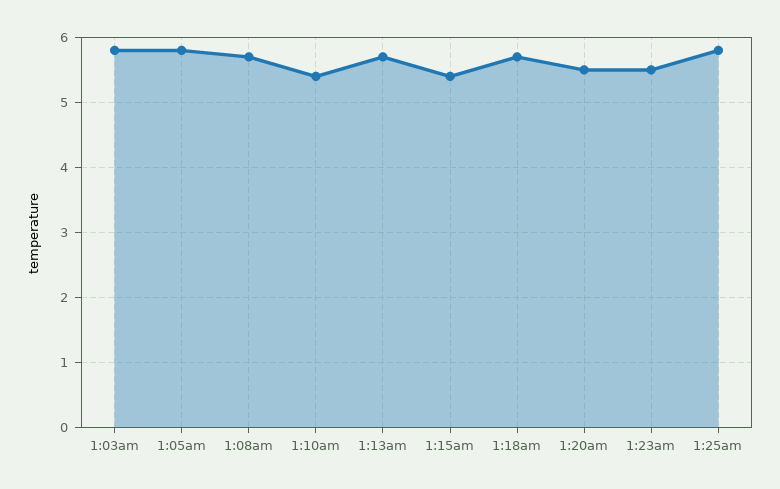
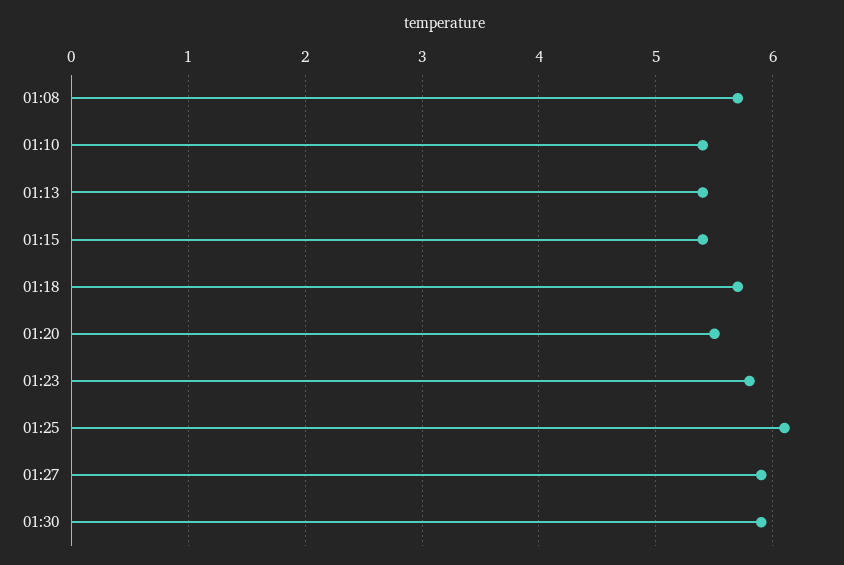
1:03am: 5.8 -> none
1:05am: 5.8 -> none
1:13am: 5.7 -> 5.4
1:23am: 5.5 -> 5.8
1:25am: 5.8 -> 6.1
01:27: none -> 5.9
01:30: none -> 5.9

